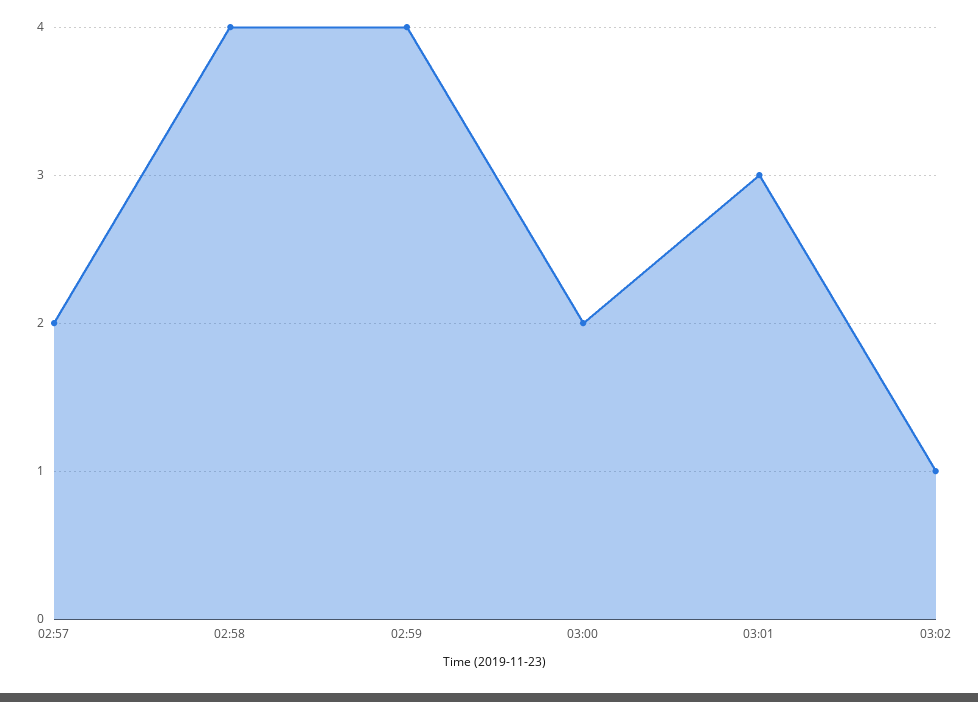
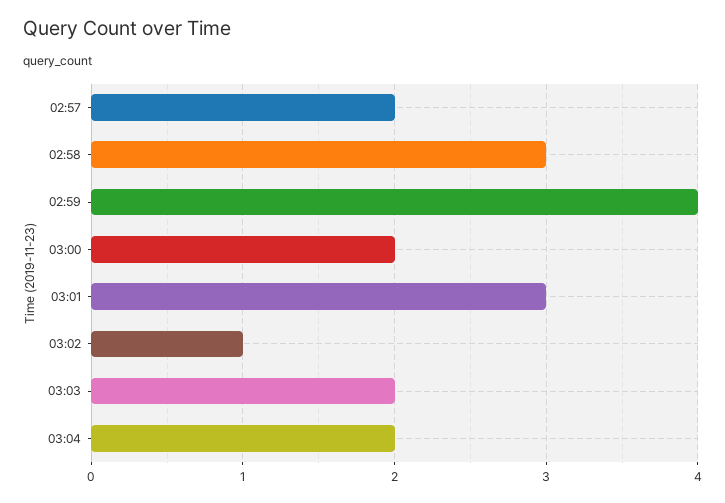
02:58: 4 -> 3
03:03: none -> 2
03:04: none -> 2

